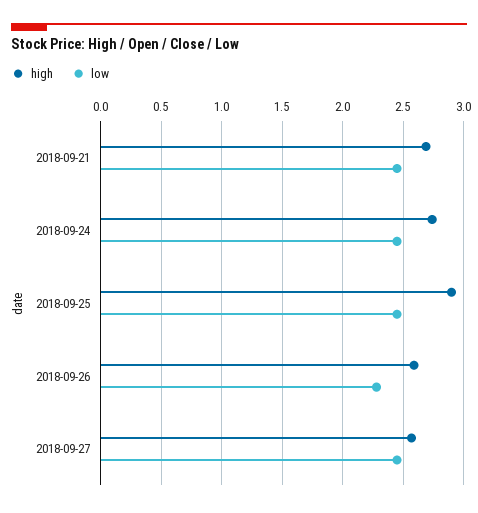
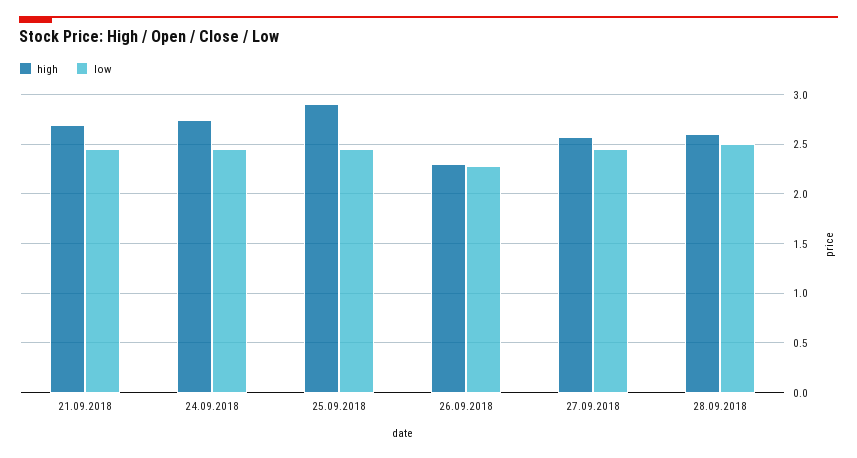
high, 2018-09-26: 2.6 -> 2.3
high, 28.09.2018: none -> 2.6
low, 28.09.2018: none -> 2.5

